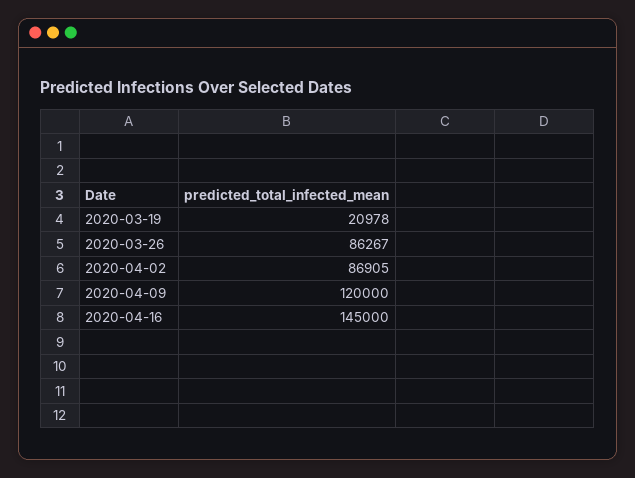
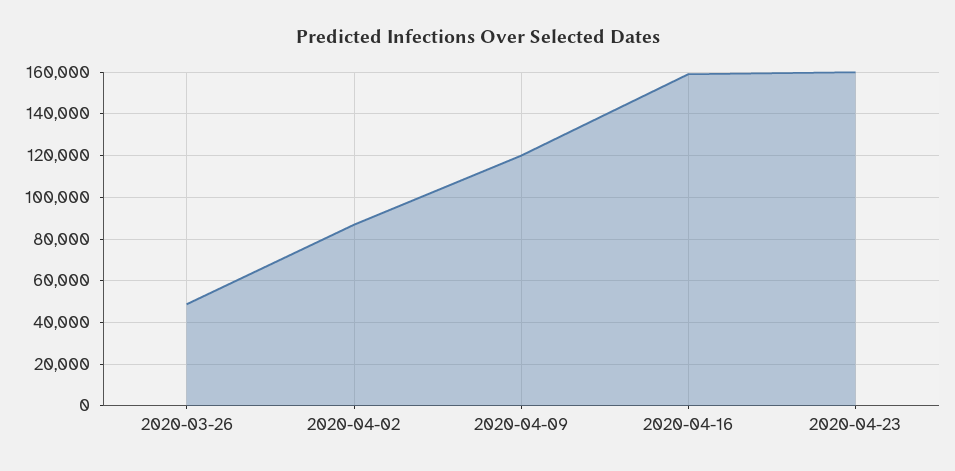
2020-03-19: 20978 -> none
2020-03-26: 86267 -> 50000
2020-04-16: 145000 -> 160000
2020-04-23: none -> 160000

